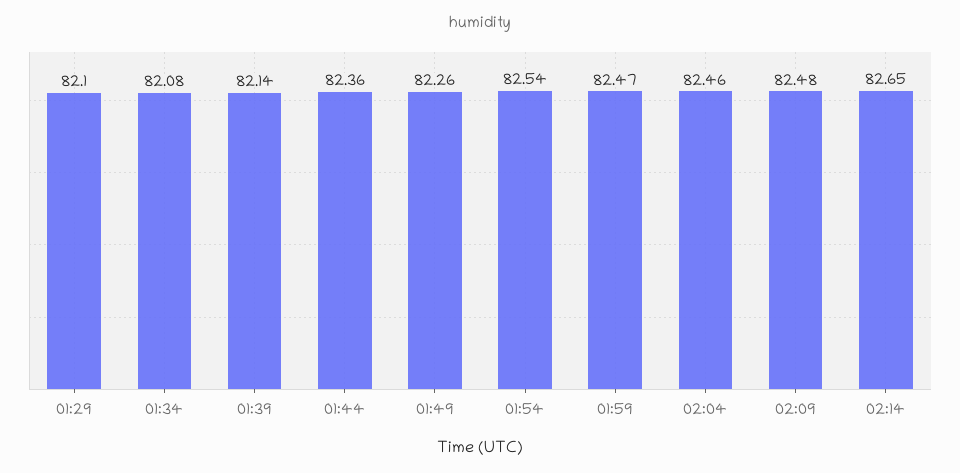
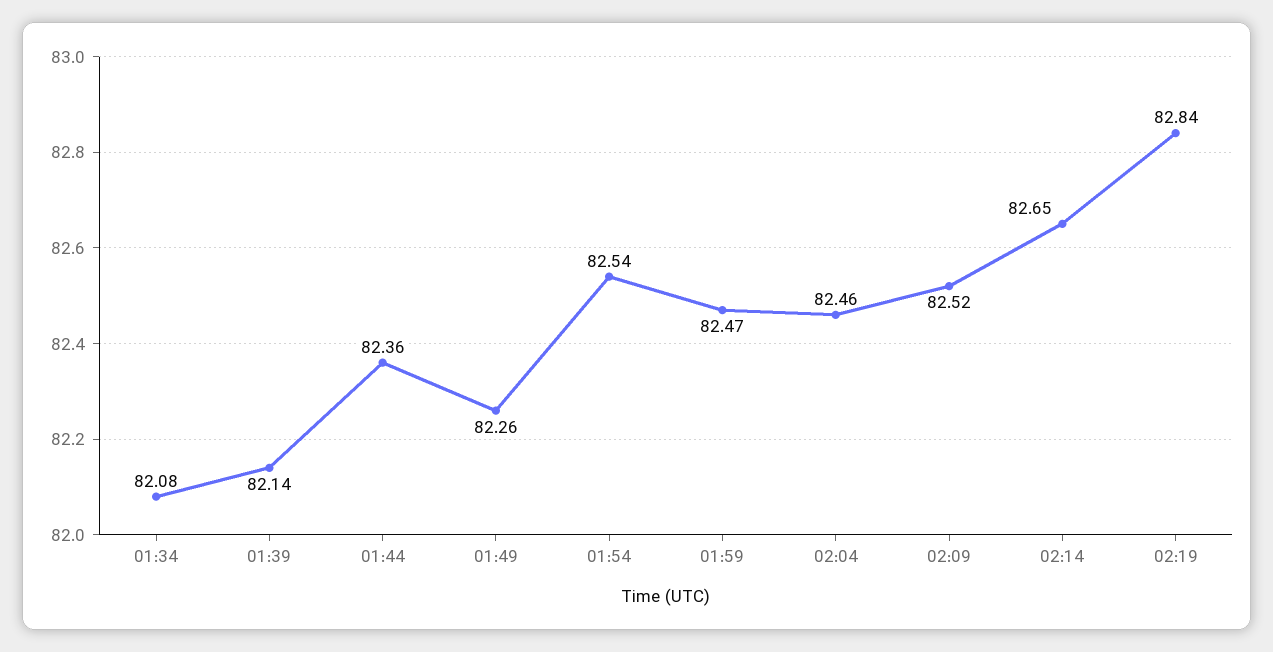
01:29: 82.1 -> none
02:09: 82.48 -> 82.52
02:19: none -> 82.84

